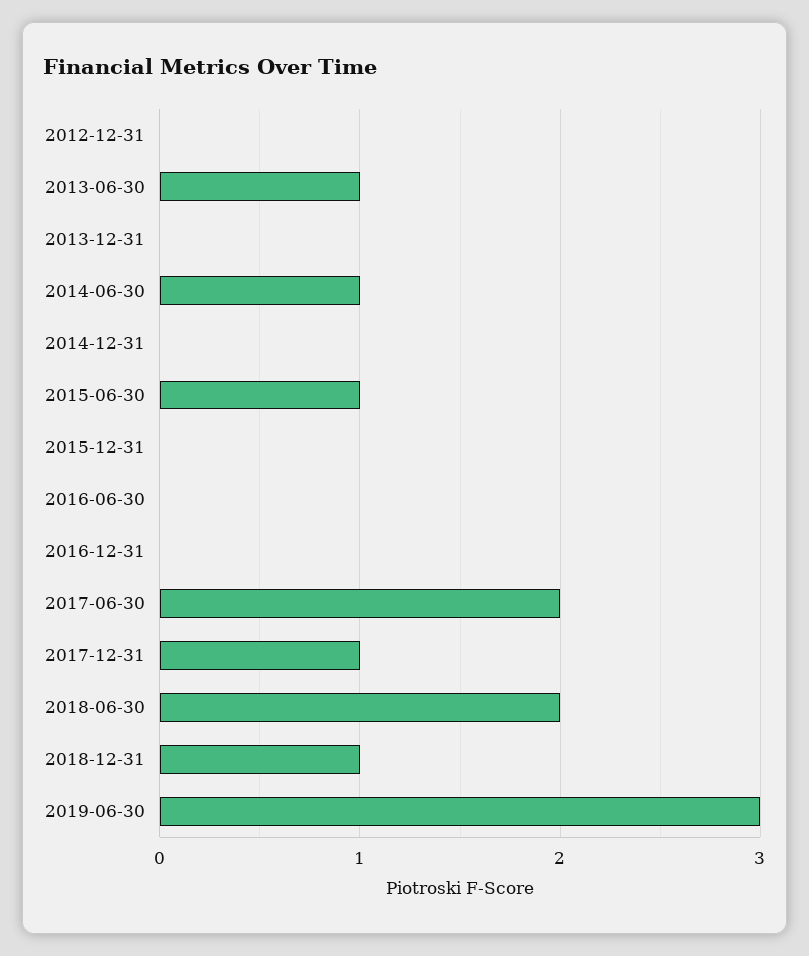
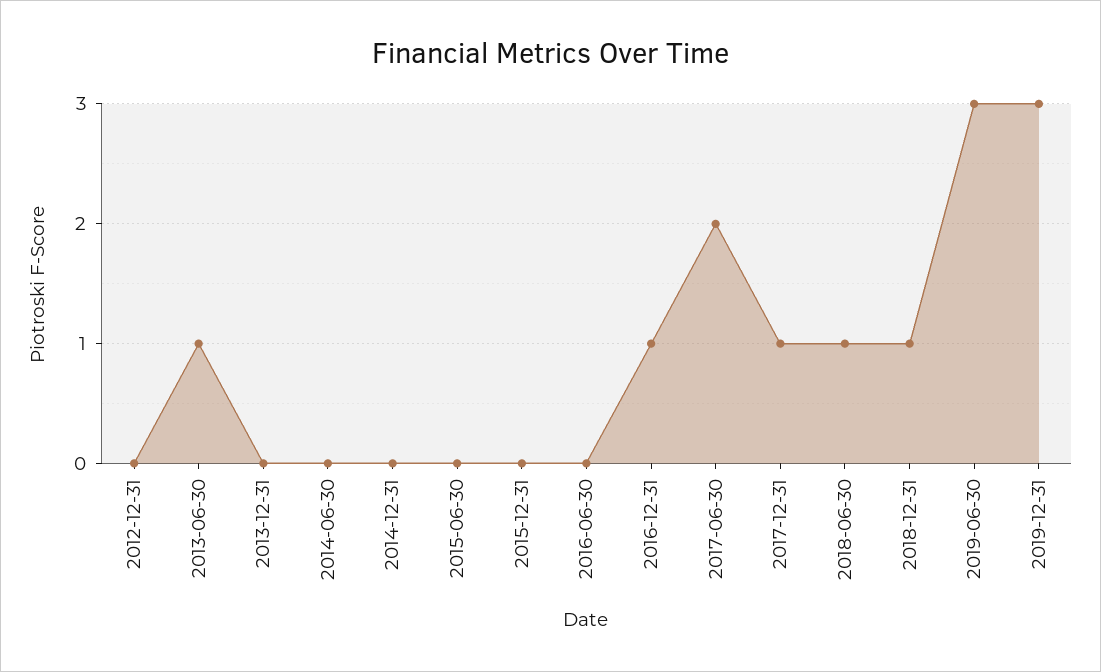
2014-06-30: 1 -> 0
2015-06-30: 1 -> 0
2016-12-31: 0 -> 1
2018-06-30: 2 -> 1
2019-12-31: none -> 3

